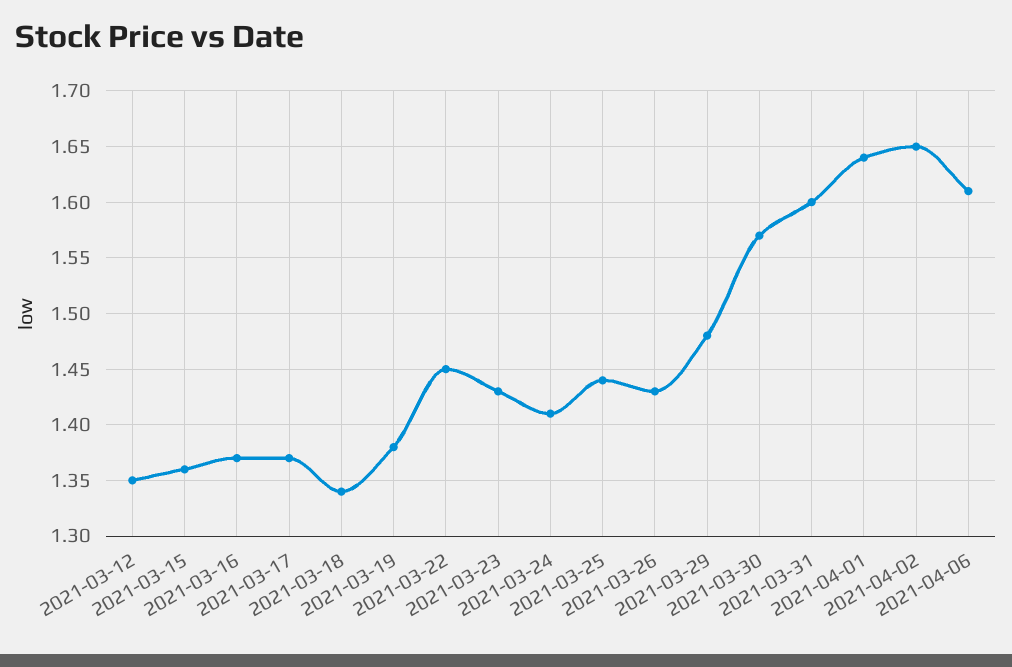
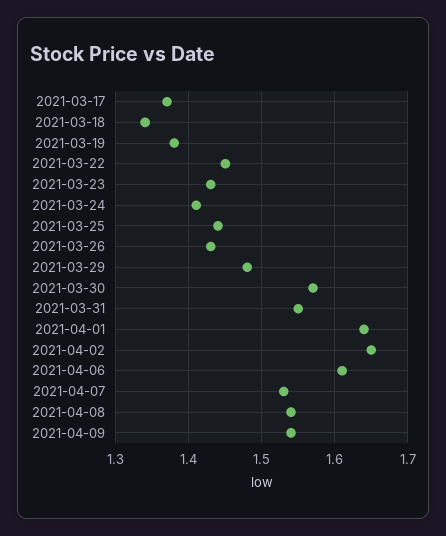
2021-03-12: 1.35 -> none
2021-03-15: 1.36 -> none
2021-03-16: 1.37 -> none
2021-03-31: 1.6 -> 1.55
2021-04-07: none -> 1.53
2021-04-08: none -> 1.54
2021-04-09: none -> 1.54

